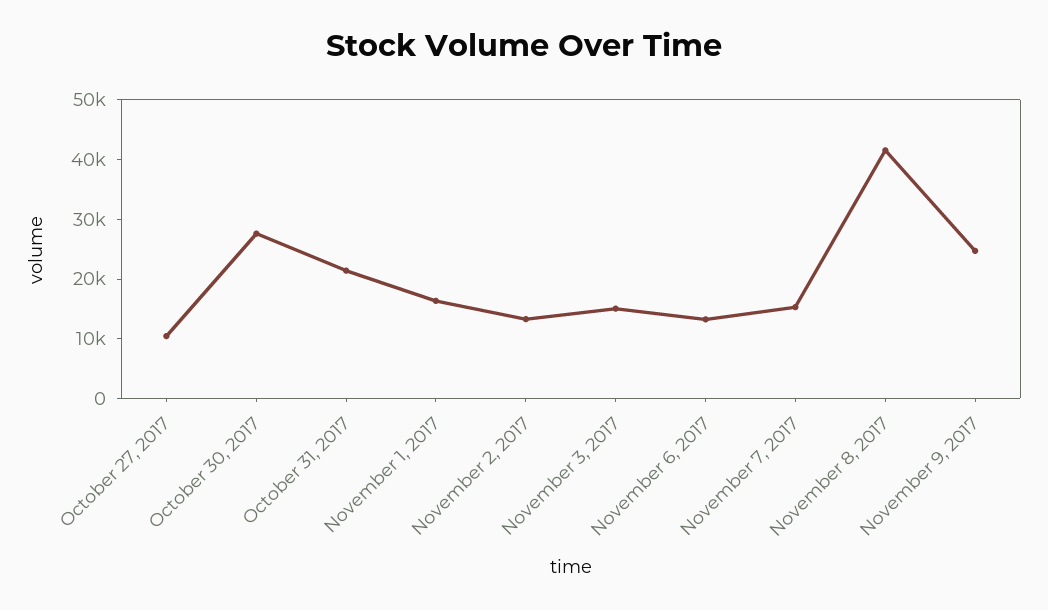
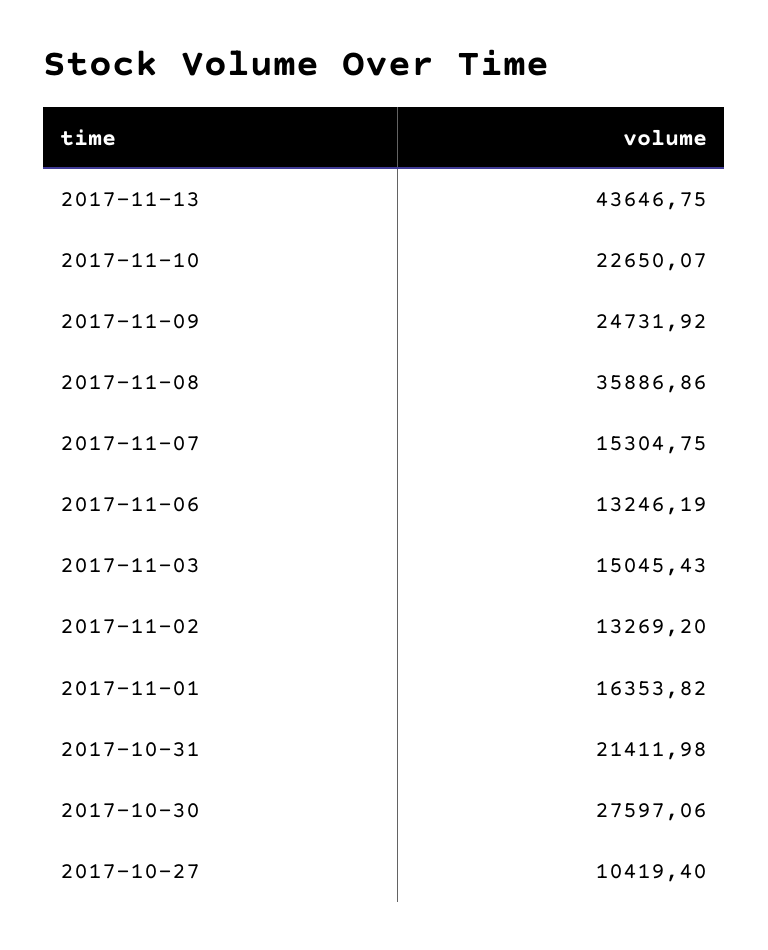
November 8, 2017: 42000 -> 35886.86
2017-11-13: none -> 43646.75
2017-11-10: none -> 22650.07

